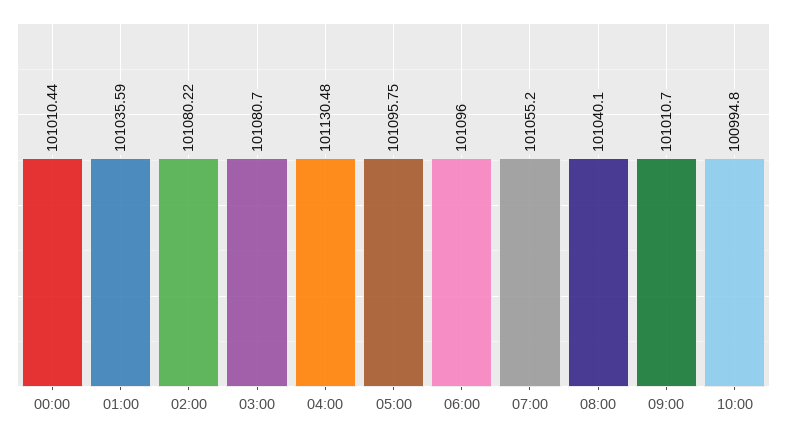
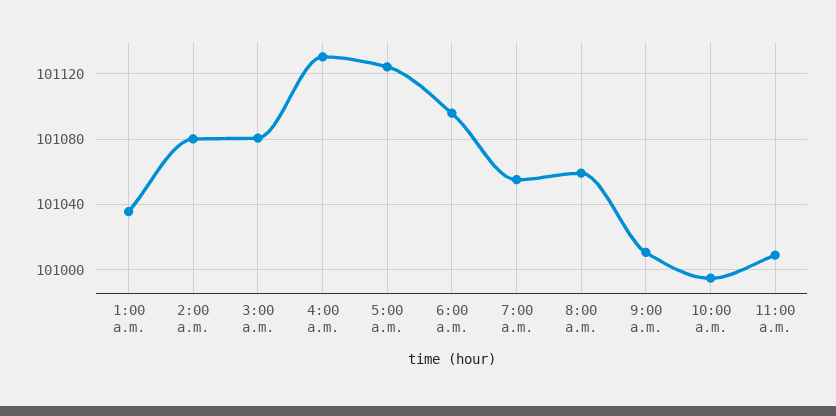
00:00: 101010.44 -> none
05:00: 101095.75 -> 101125
08:00: 101040.1 -> 101060
11:00 a.m.: none -> 101010

